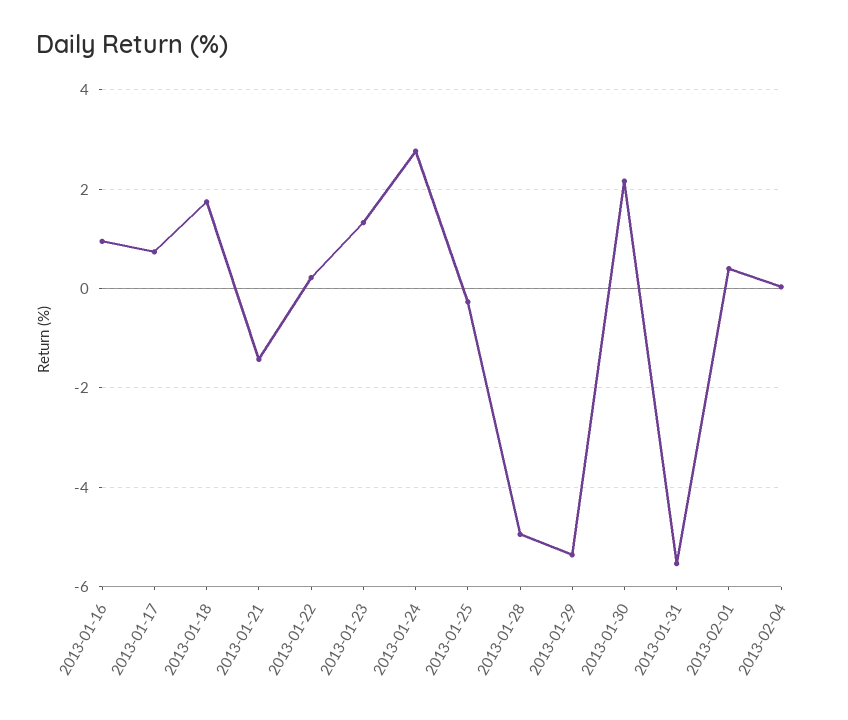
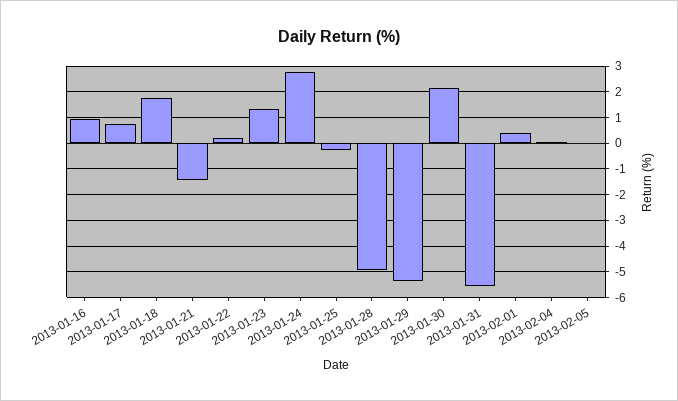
2013-02-05: none -> 0

